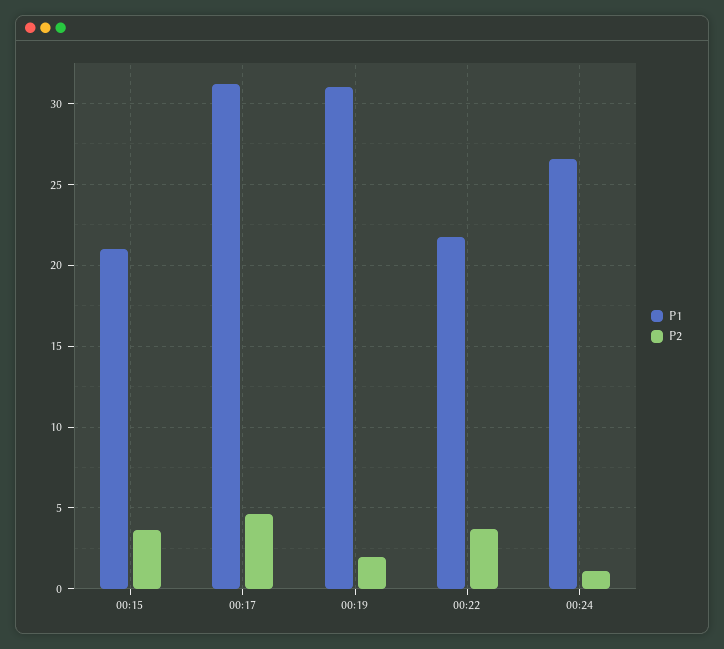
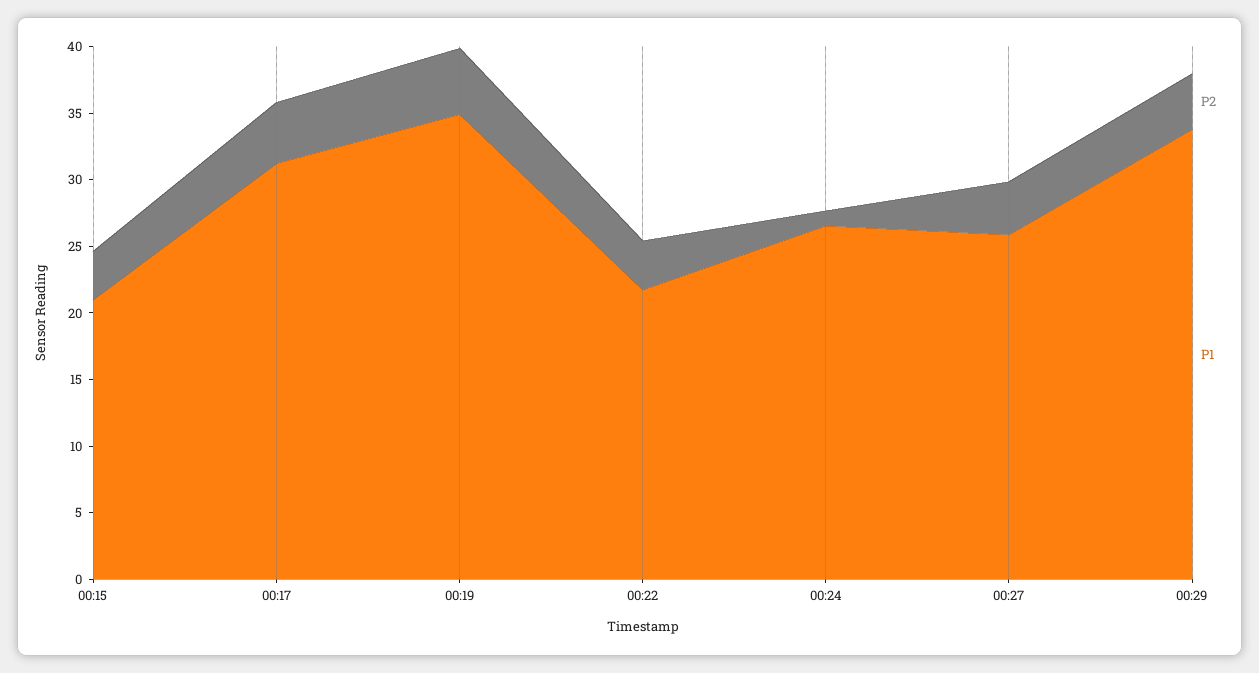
P1, 00:19: 31 -> 35
P2, 00:19: 2 -> 5
P2, 00:27: none -> 4
P1, 00:27: none -> 26
P2, 00:29: none -> 4
P1, 00:29: none -> 34

